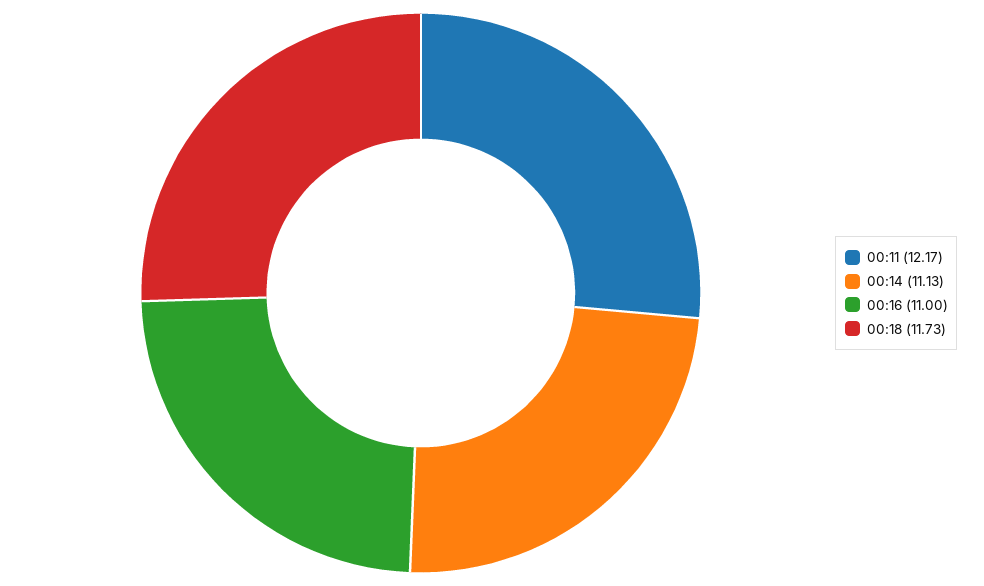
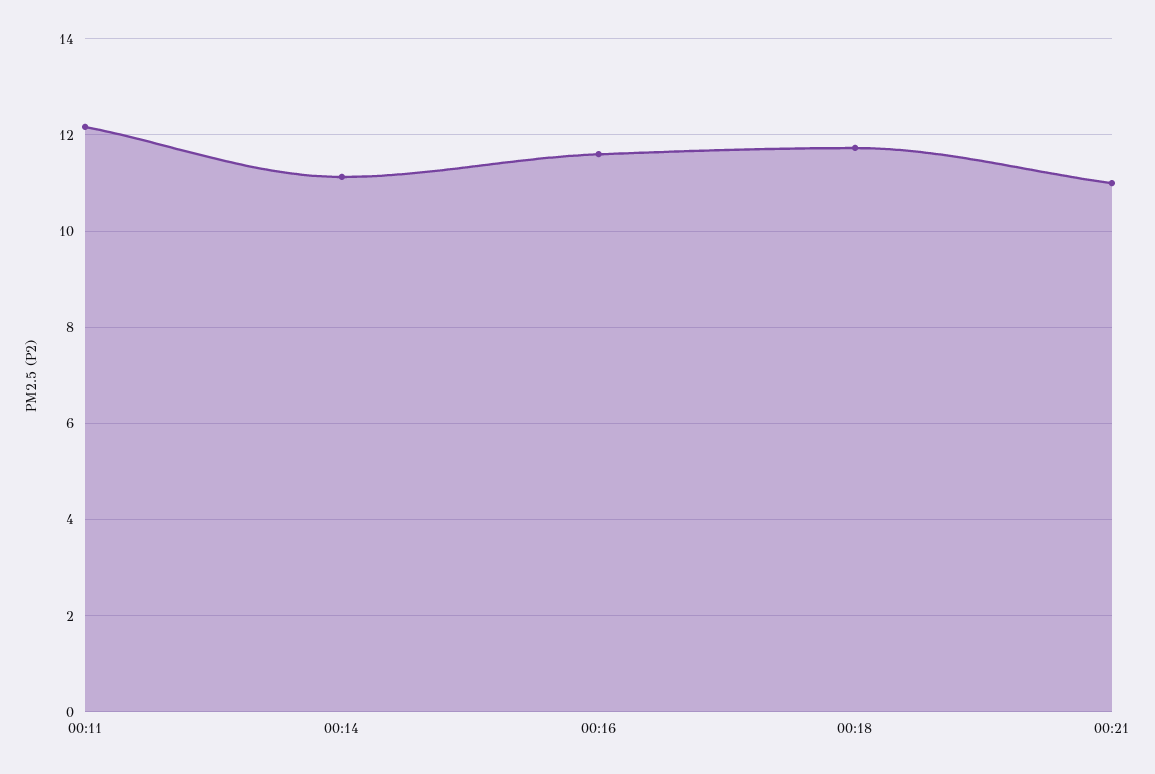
00:16: 11 -> 11.6
00:21: none -> 11

